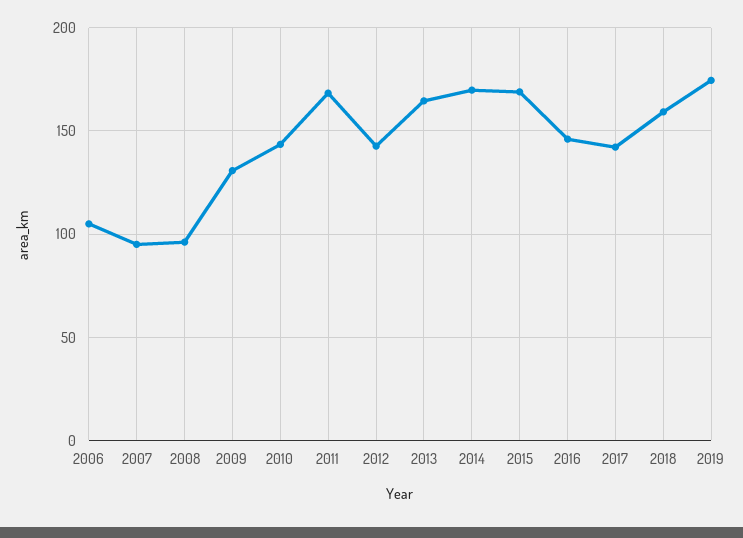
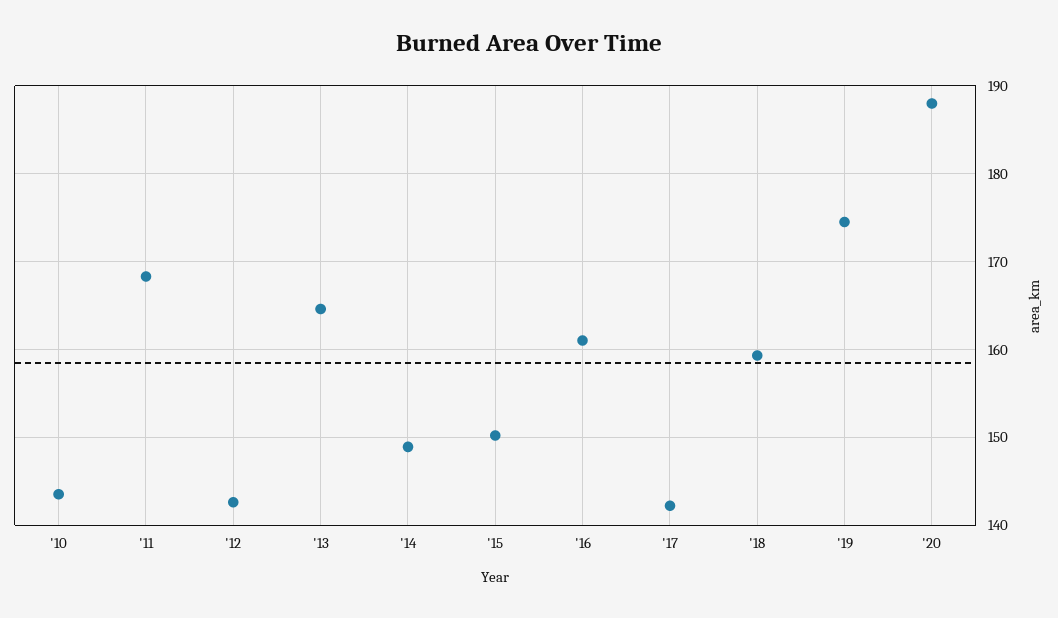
2006: 105 -> none
2007: 95 -> none
2008: 95 -> none
2009: 130 -> none
2014: 170 -> 149
2015: 170 -> 150
2016: 145 -> 161
'20: none -> 188

